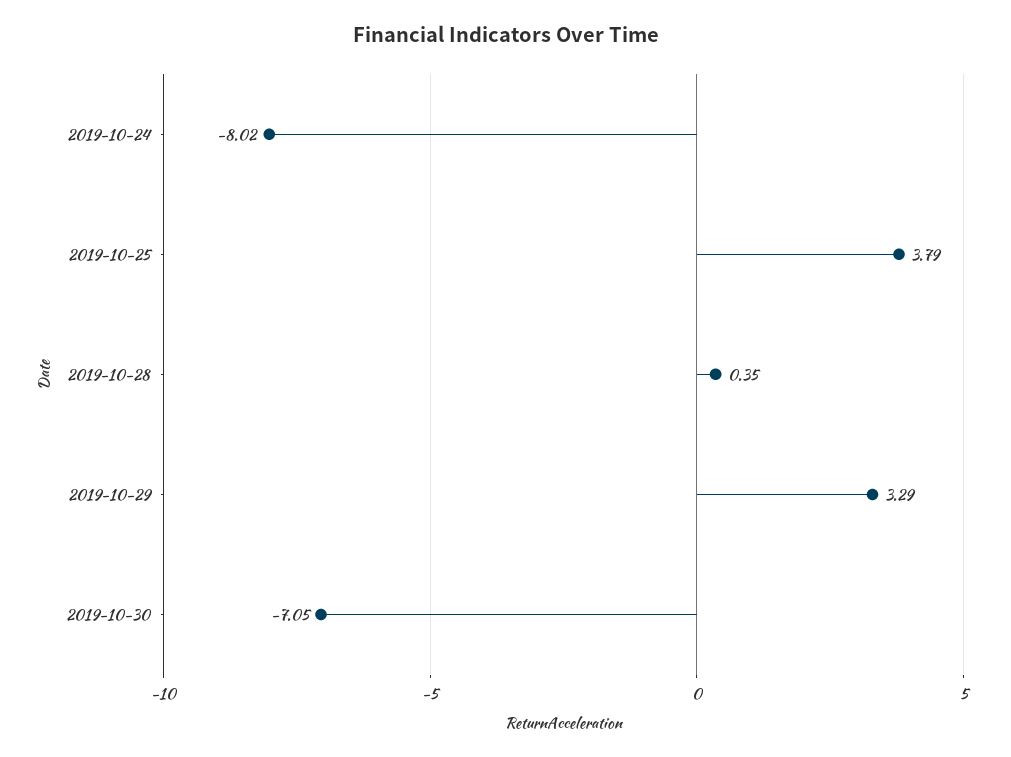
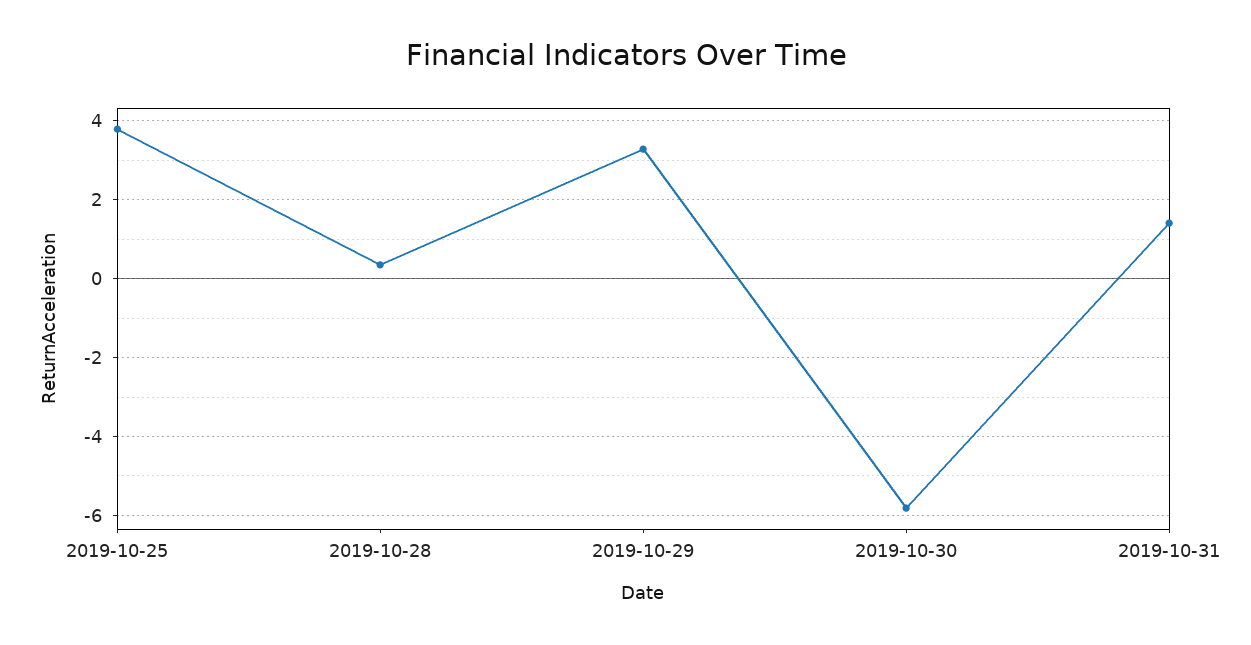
2019-10-24: -8.02 -> none
2019-10-30: -7.05 -> -5.8
2019-10-31: none -> 1.4

